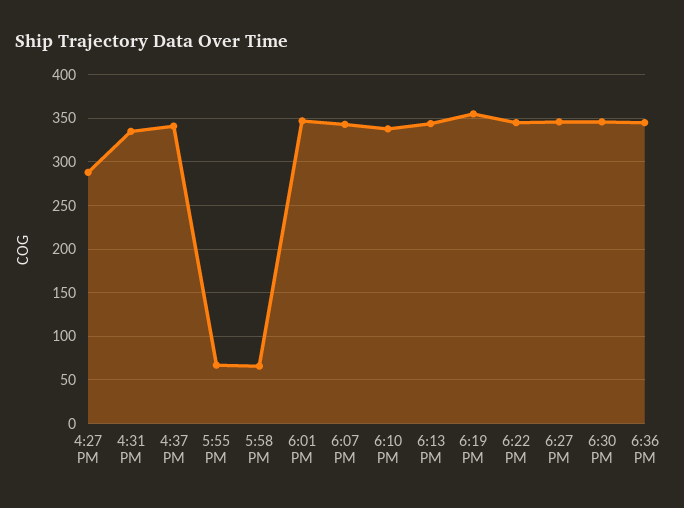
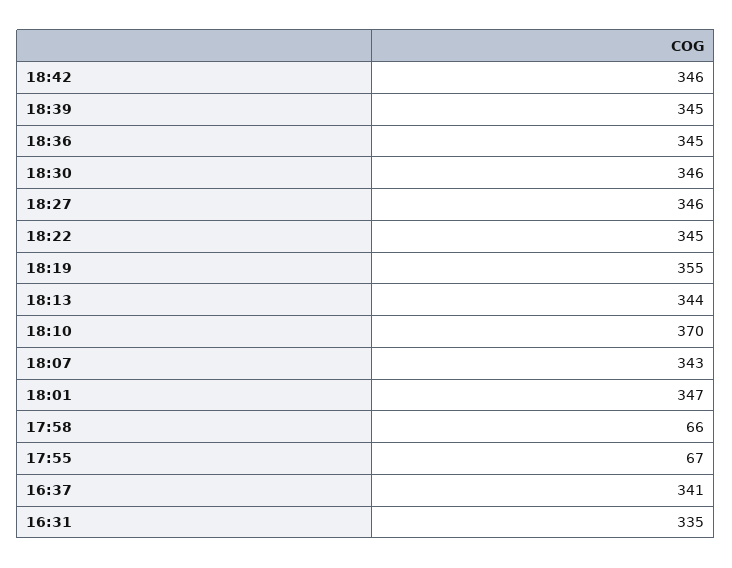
4:27 PM: 290 -> none
6:10 PM: 340 -> 370
18:42: none -> 346
18:39: none -> 345

